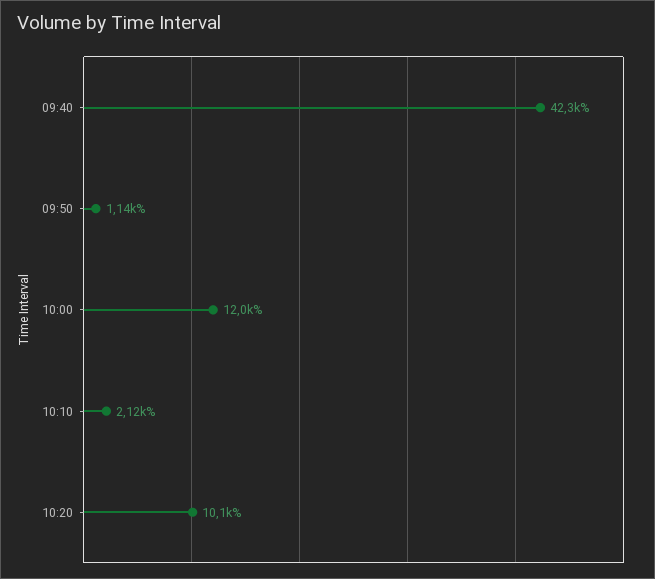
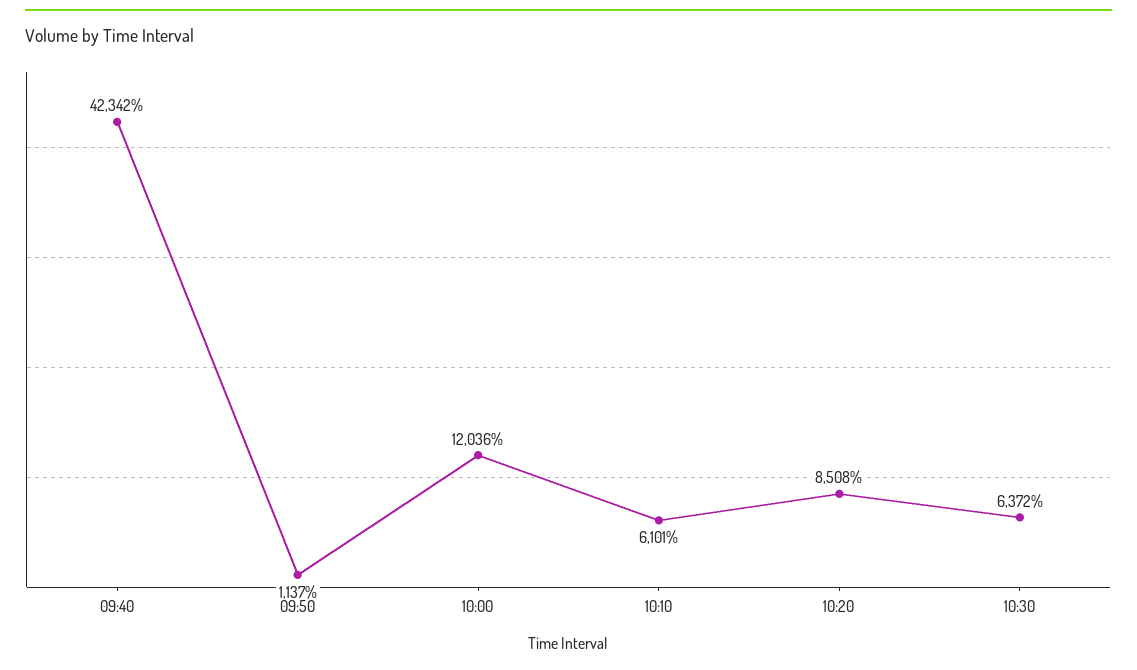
10:10: 2120 -> 6101
10:20: 10100 -> 8508
10:30: none -> 6372

